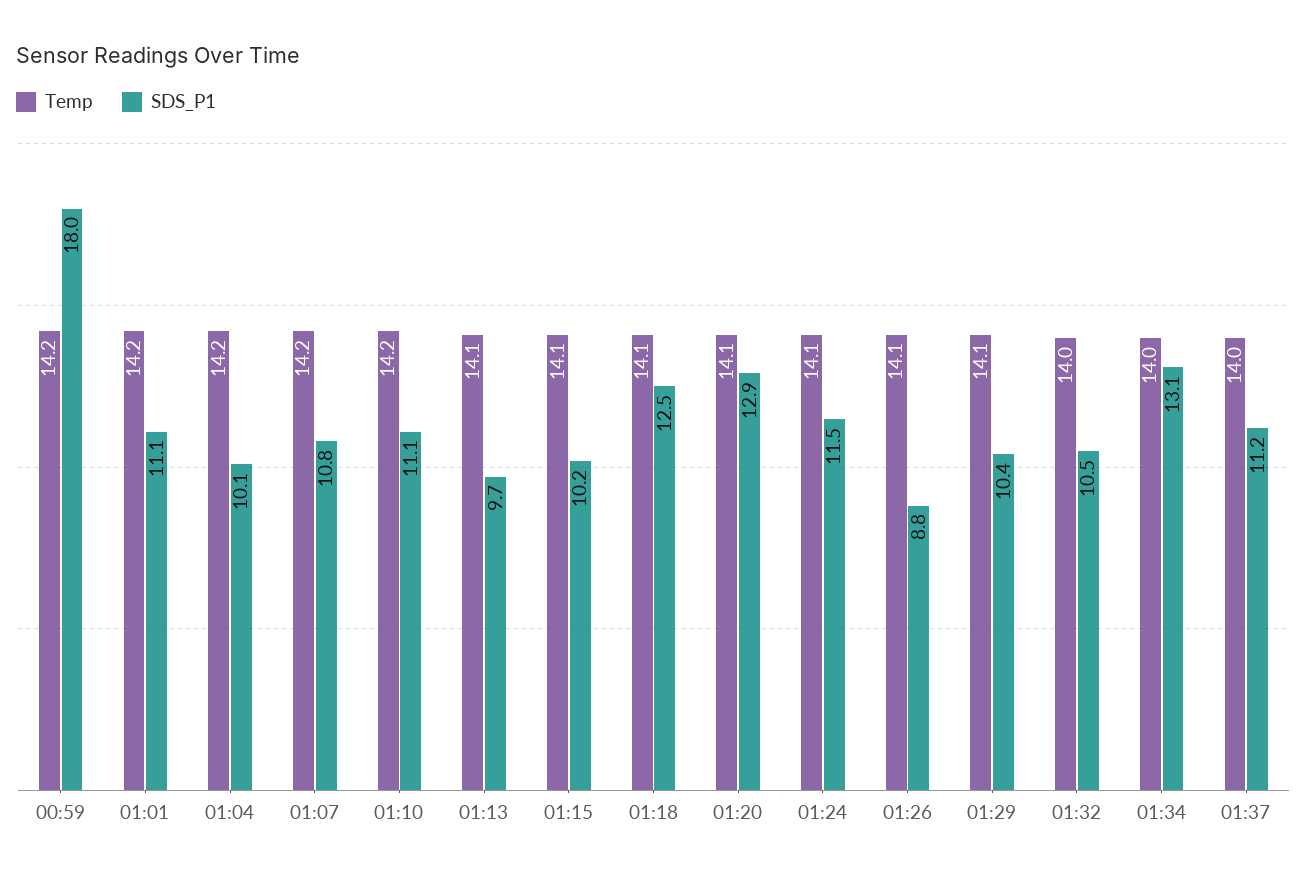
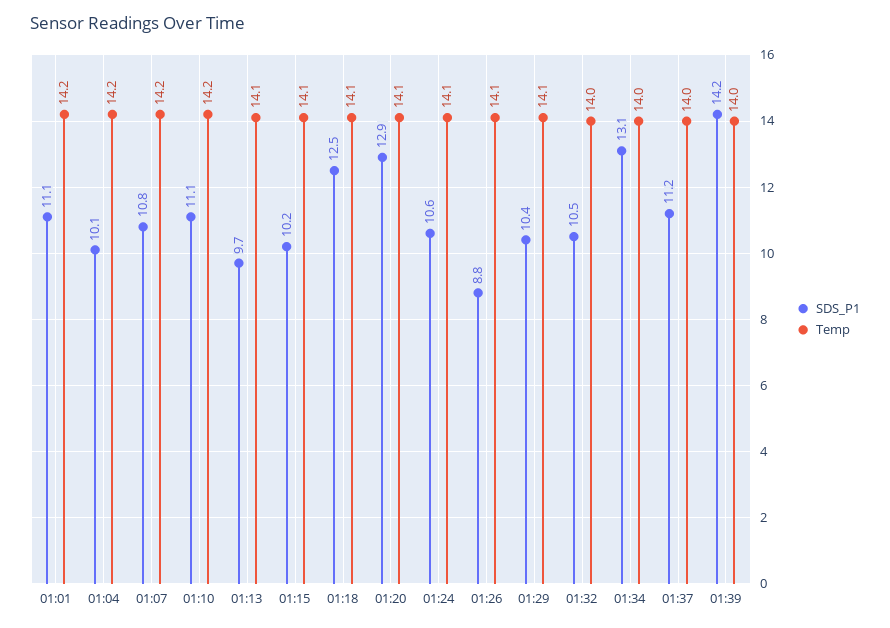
Temp, 00:59: 14.2 -> none
SDS_P1, 00:59: 18 -> none
SDS_P1, 01:24: 11.5 -> 10.6
SDS_P1, 01:39: none -> 14.2
Temp, 01:39: none -> 14

